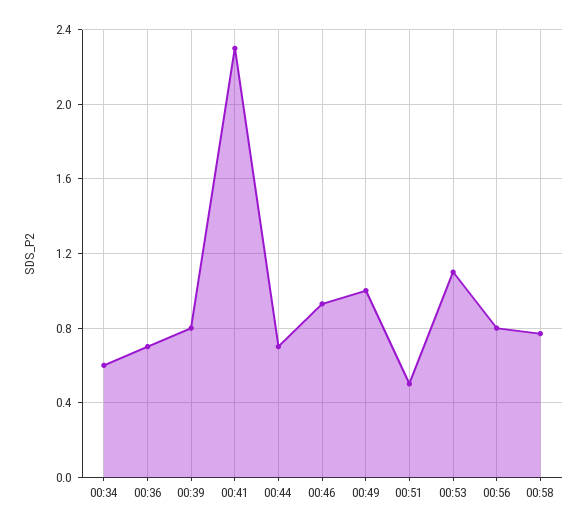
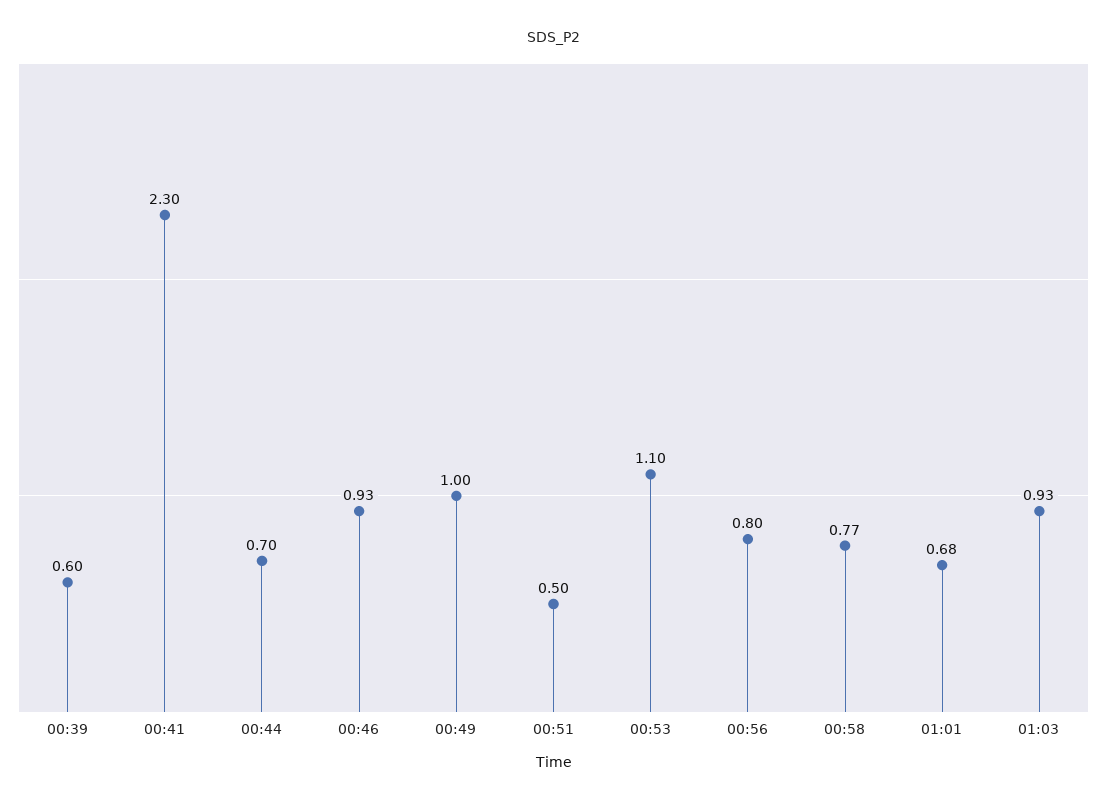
00:34: 0.6 -> none
00:36: 0.7 -> none
00:39: 0.8 -> 0.6
01:01: none -> 0.68
01:03: none -> 0.93

